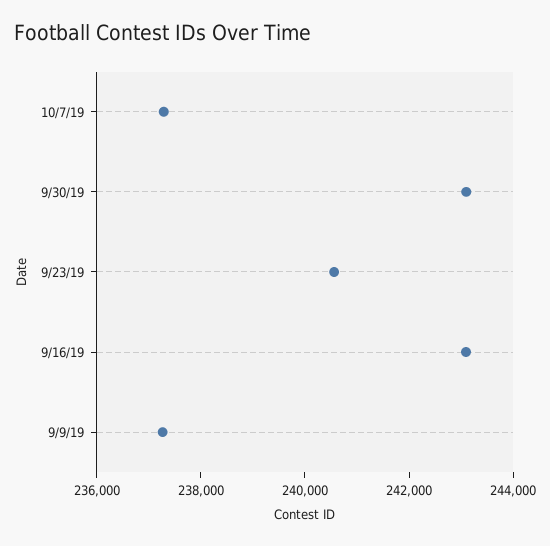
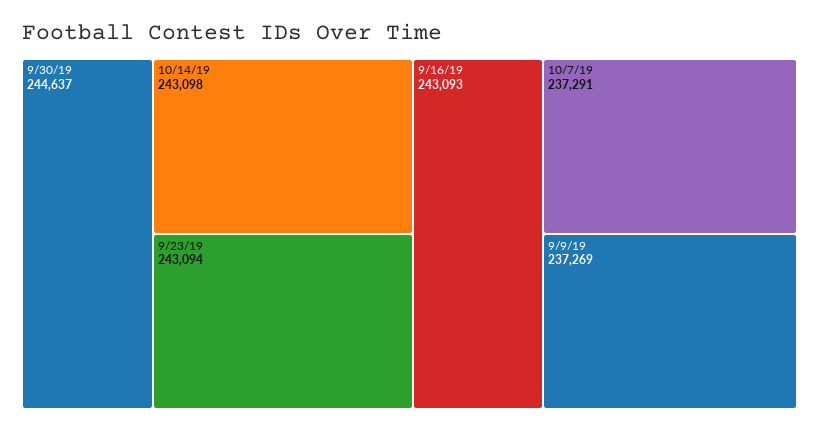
9/30/19: 243000 -> 244637
9/23/19: 240500 -> 243094
10/14/19: none -> 243098

